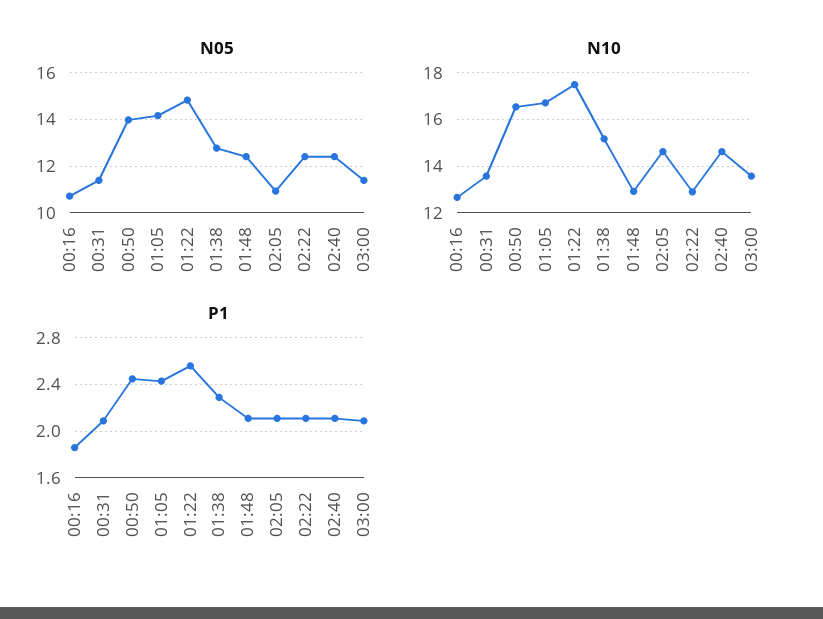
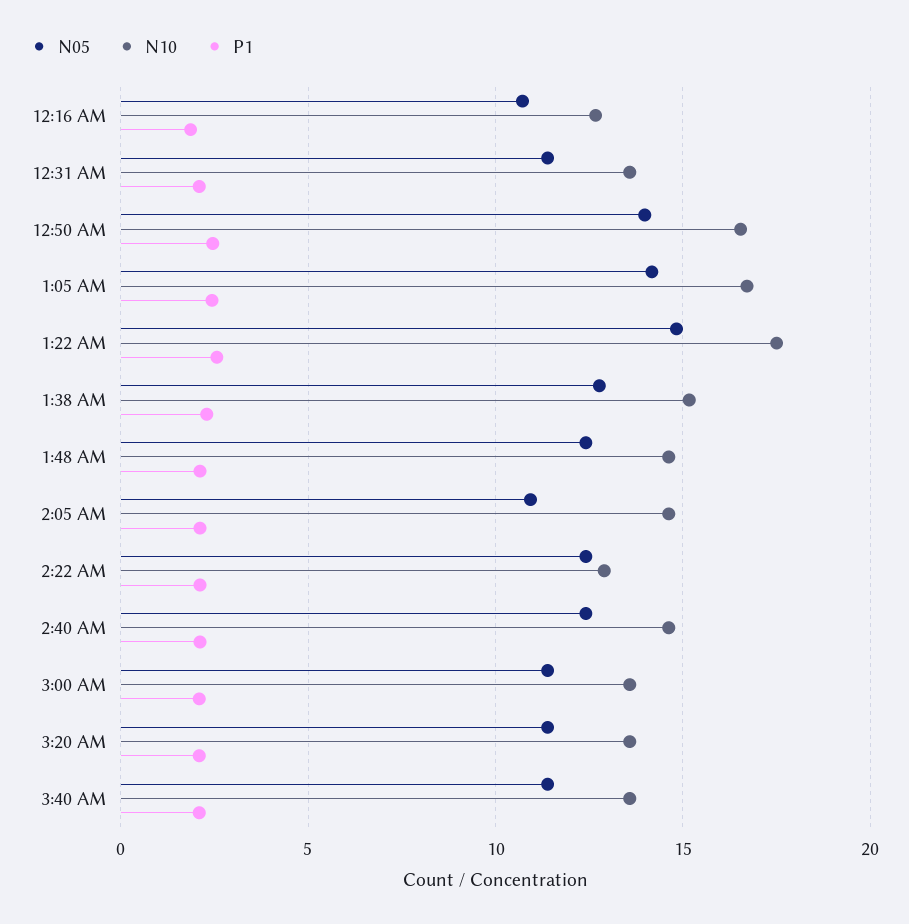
N10, 01:48: 13 -> 14.5
N05, 3:20 AM: none -> 11.5
N10, 3:20 AM: none -> 13.5
P1, 3:20 AM: none -> 2
N05, 3:40 AM: none -> 11.5
N10, 3:40 AM: none -> 13.5
P1, 3:40 AM: none -> 2

